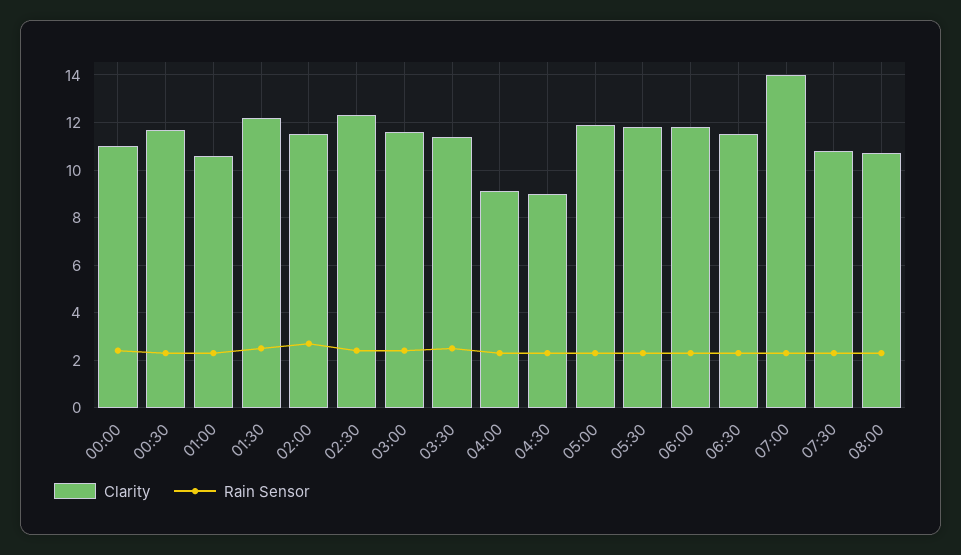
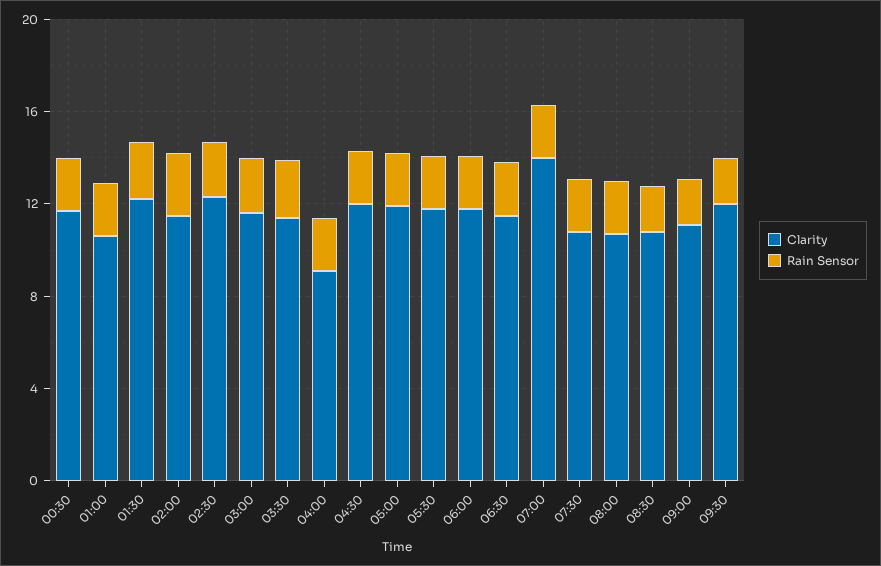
Clarity, 00:00: 11 -> none
Rain Sensor, 00:00: 2.5 -> none
Clarity, 04:30: 9 -> 12
Clarity, 08:30: none -> 11
Rain Sensor, 08:30: none -> 2
Clarity, 09:00: none -> 11
Rain Sensor, 09:00: none -> 2
Clarity, 09:30: none -> 12
Rain Sensor, 09:30: none -> 2

